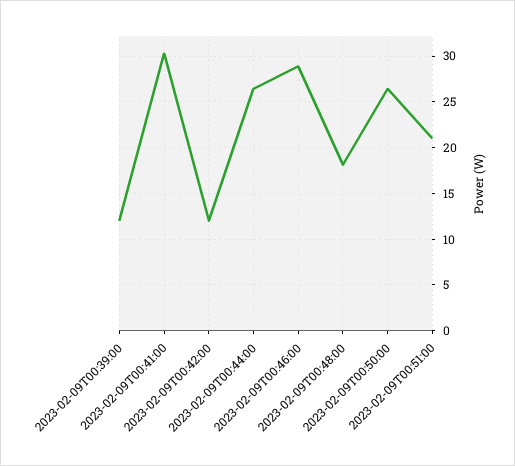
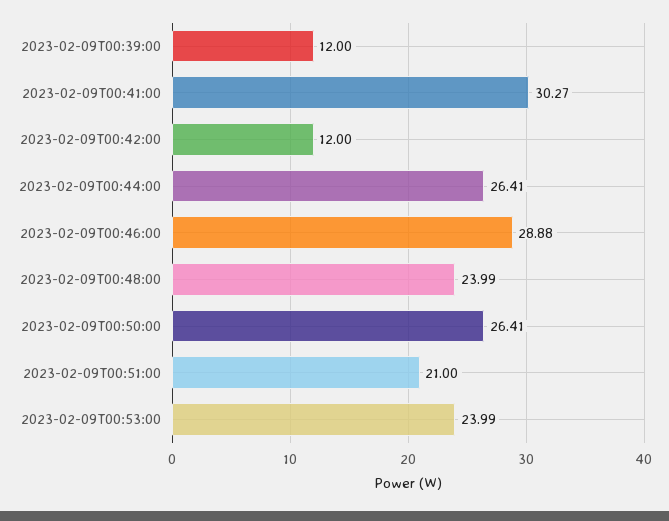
2023-02-09T00:48:00: 18 -> 23.99
2023-02-09T00:53:00: none -> 23.99

